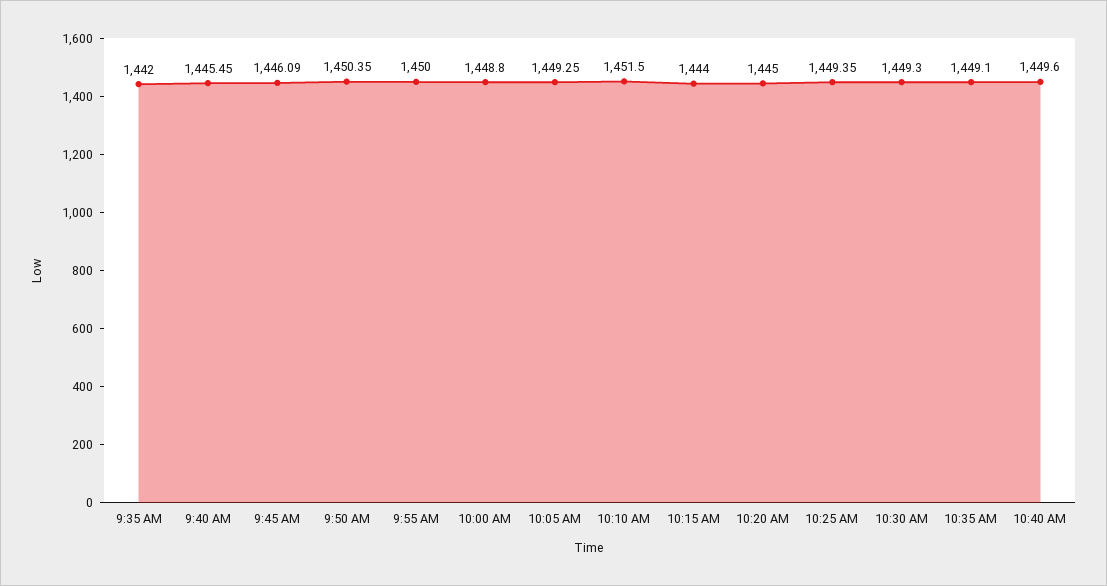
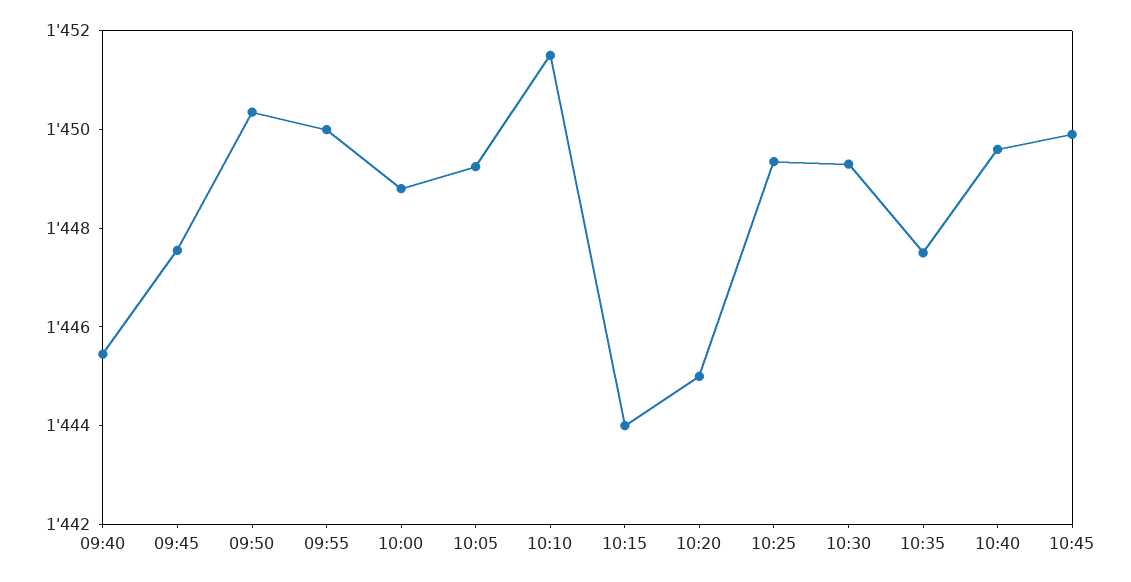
9:35 AM: 1442 -> none
9:45 AM: 1446.09 -> 1447.5
10:35 AM: 1449.1 -> 1447.5
10:45: none -> 1450

